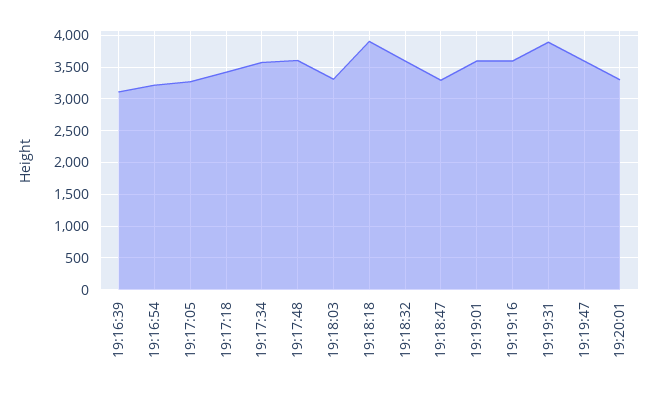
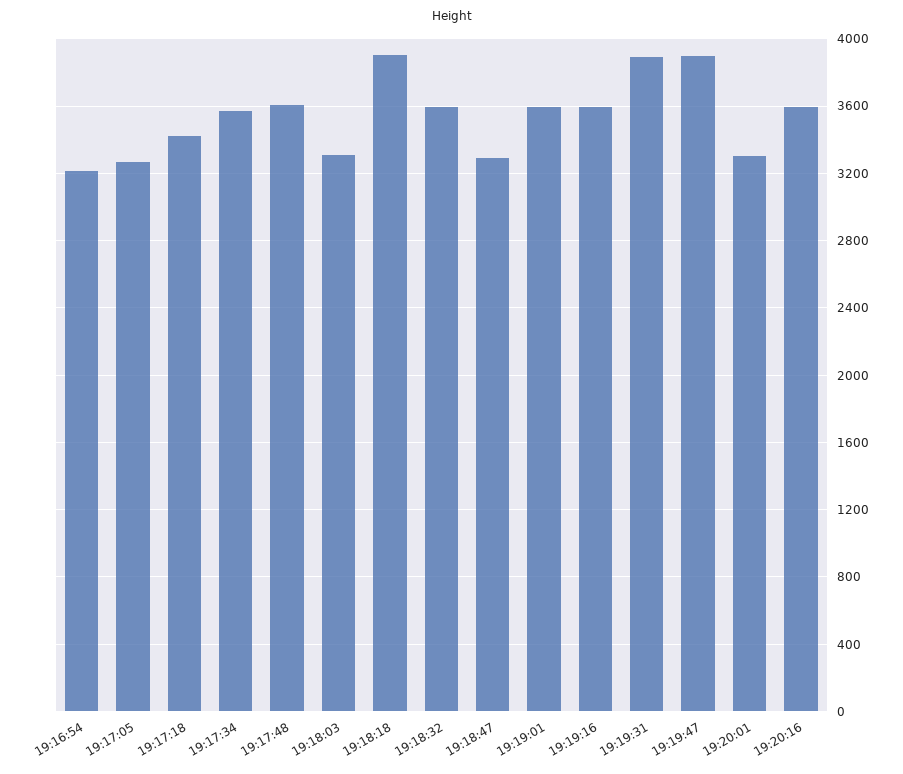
19:16:39: 3100 -> none
19:19:47: 3600 -> 3900
19:20:16: none -> 3600

